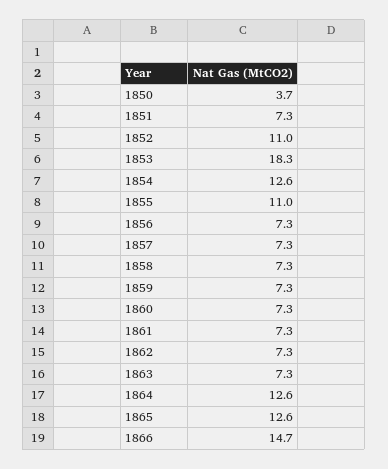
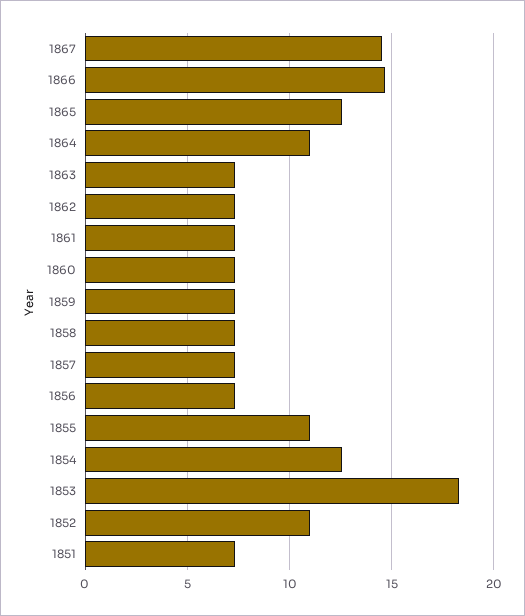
1850: 3.7 -> none
1864: 12.6 -> 11
1867: none -> 14.5

